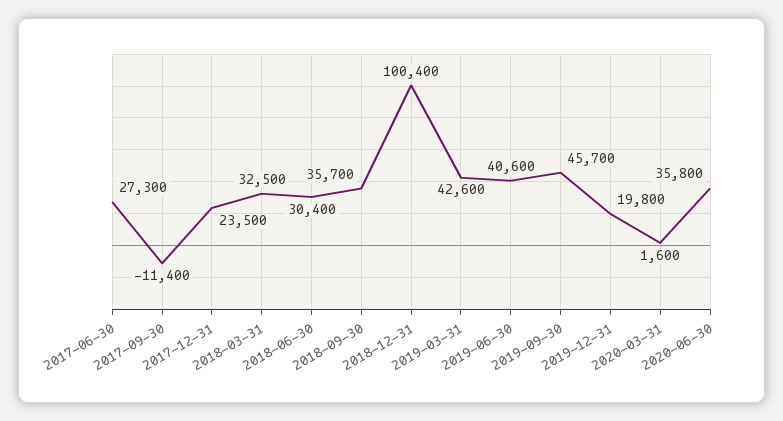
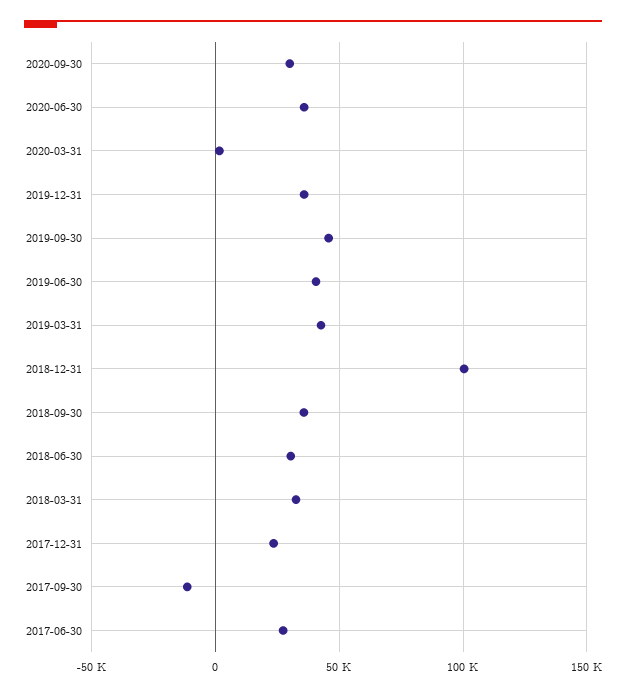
2019-12-31: 19800 -> 35000
2020-09-30: none -> 30000

